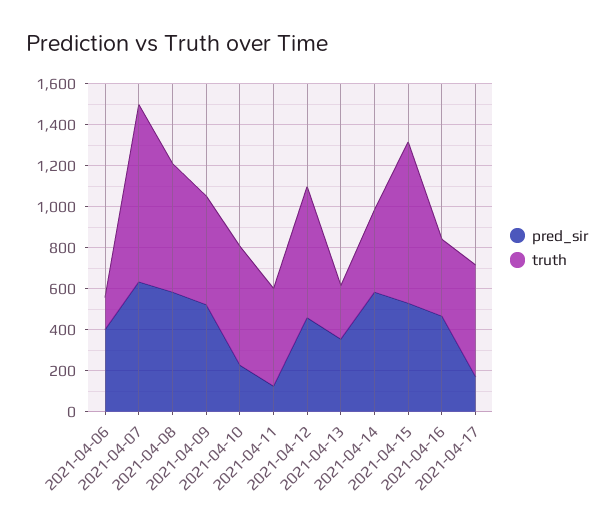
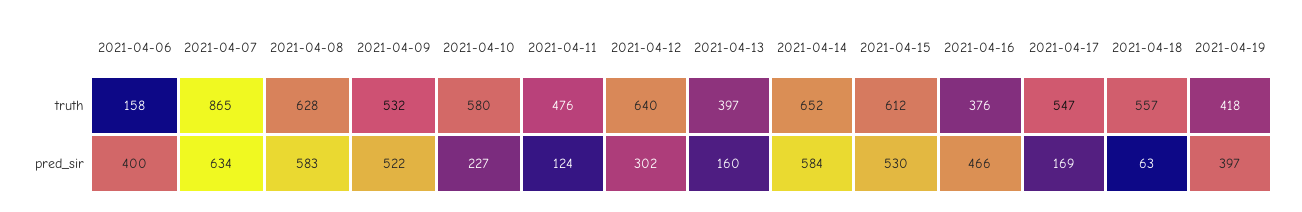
pred_sir, 2021-04-12: 450 -> 302
pred_sir, 2021-04-13: 350 -> 160
truth, 2021-04-13: 250 -> 397
truth, 2021-04-14: 400 -> 652
truth, 2021-04-15: 800 -> 612
truth, 2021-04-18: none -> 557
truth, 2021-04-19: none -> 418
pred_sir, 2021-04-18: none -> 63
pred_sir, 2021-04-19: none -> 397

